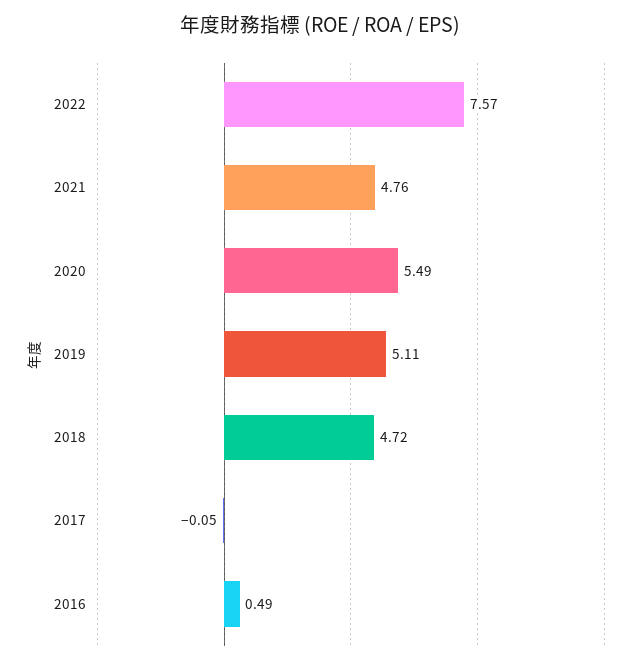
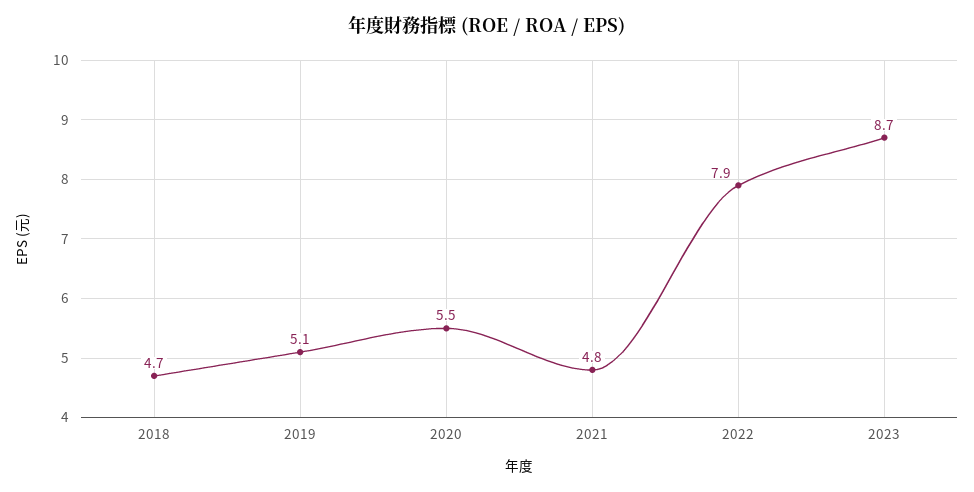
2022: 7.57 -> 7.9
2017: -0.05 -> none
2016: 0.49 -> none
2023: none -> 8.7

